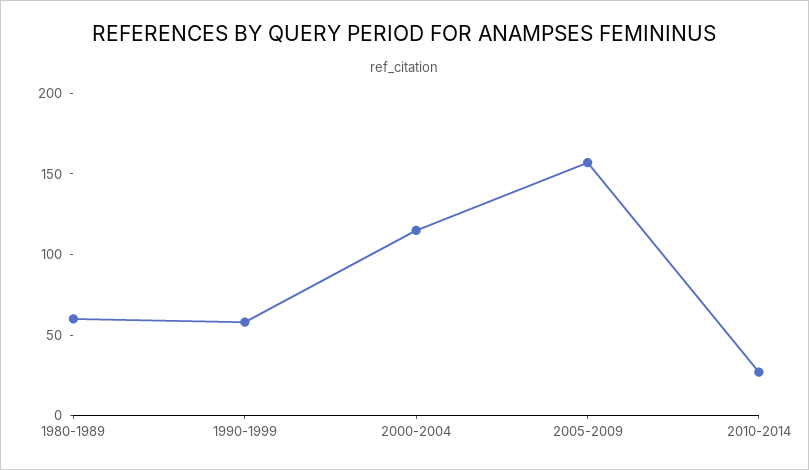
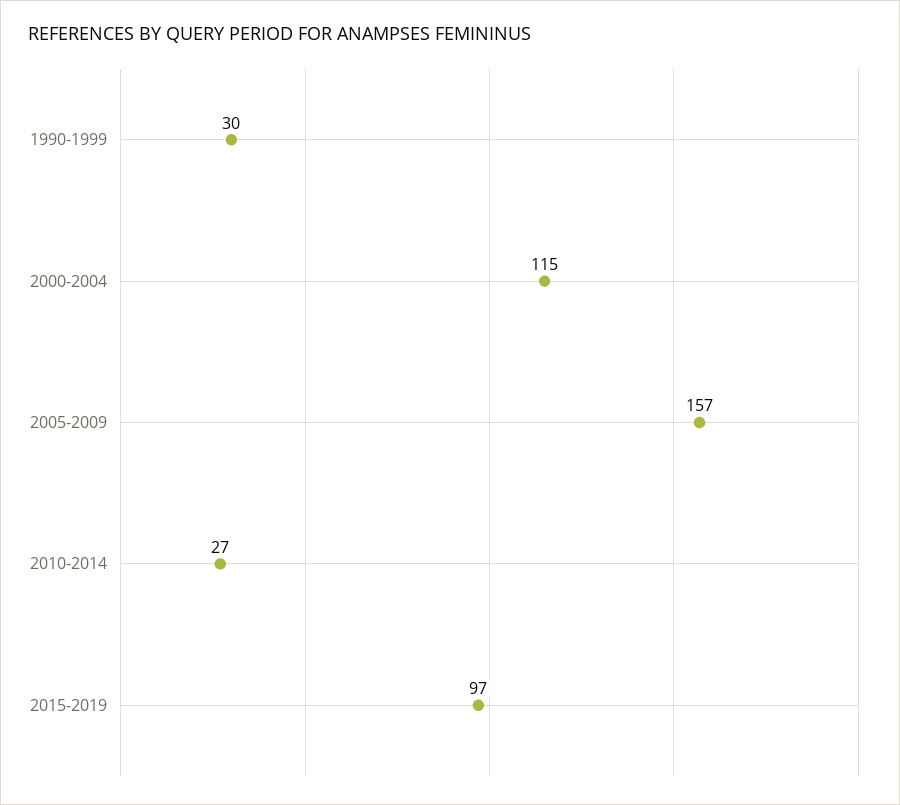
1980-1989: 60 -> none
1990-1999: 60 -> 30
2015-2019: none -> 97

